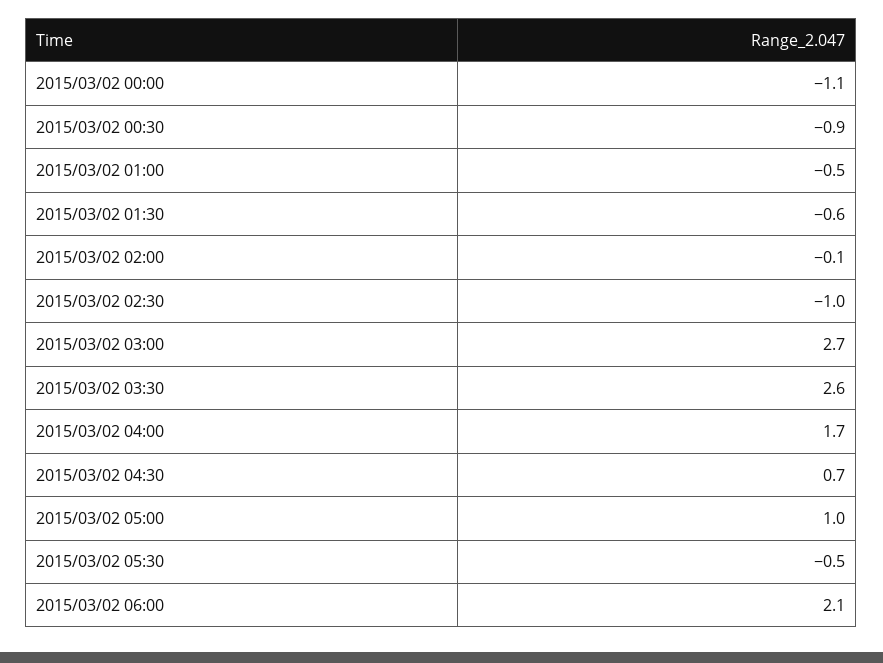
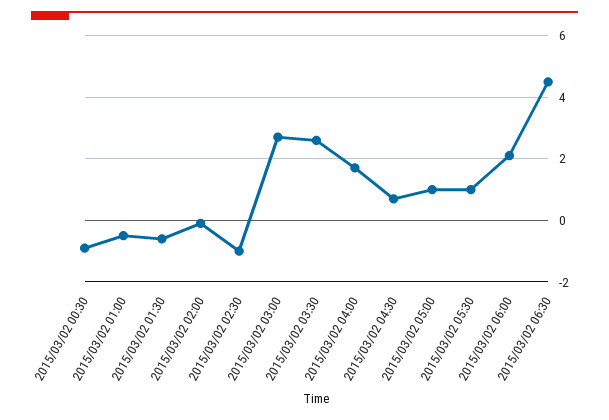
2015/03/02 00:00: -1.1 -> none
2015/03/02 05:30: -0.5 -> 1
2015/03/02 06:30: none -> 4.5

